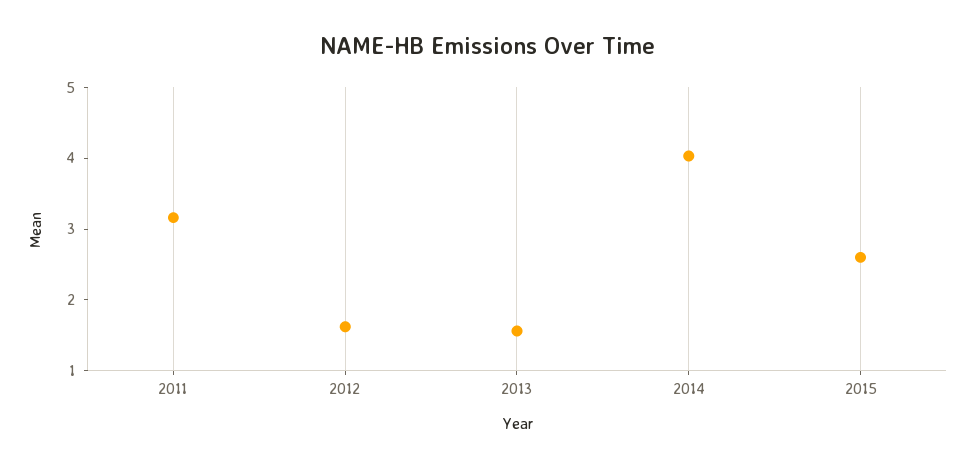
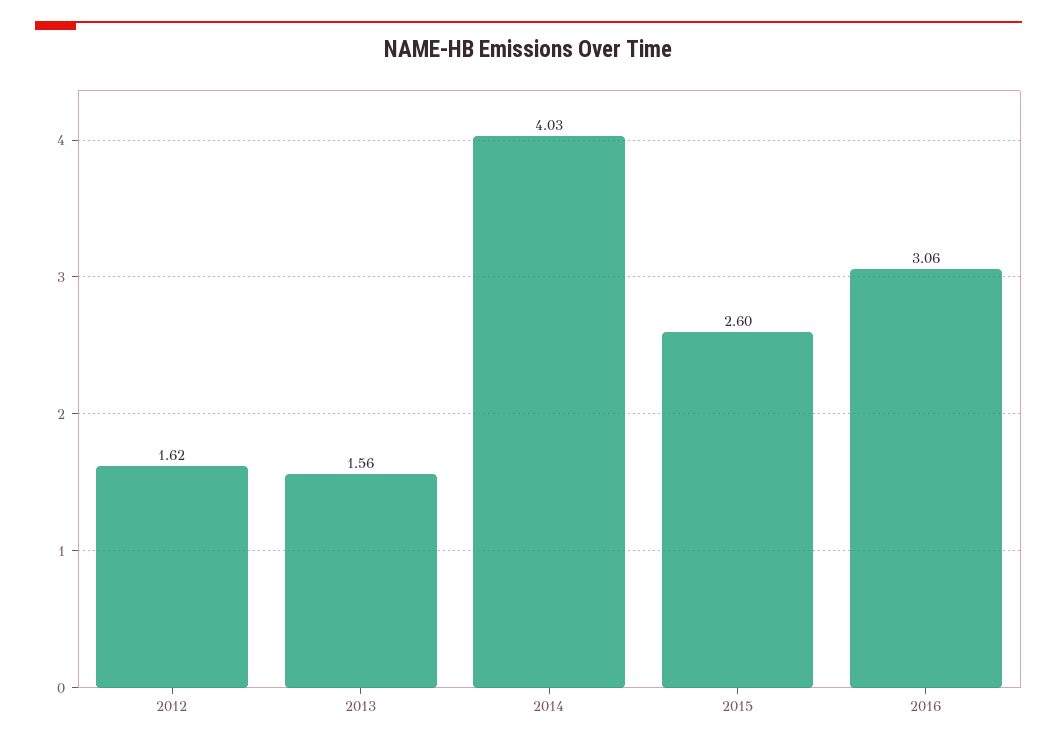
2011: 3.2 -> none
2016: none -> 3.06

